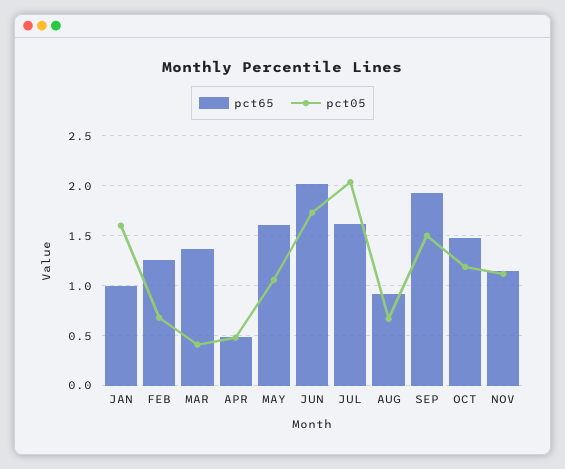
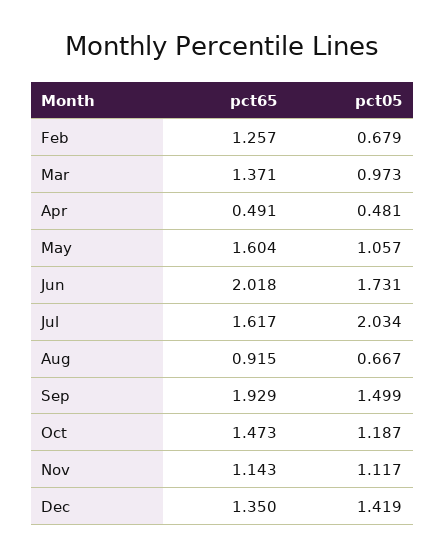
pct65, JAN: 1 -> none
pct05, JAN: 1.6 -> none
pct05, MAR: 0.4 -> 0.973
pct65, Dec: none -> 1.35
pct05, Dec: none -> 1.419

